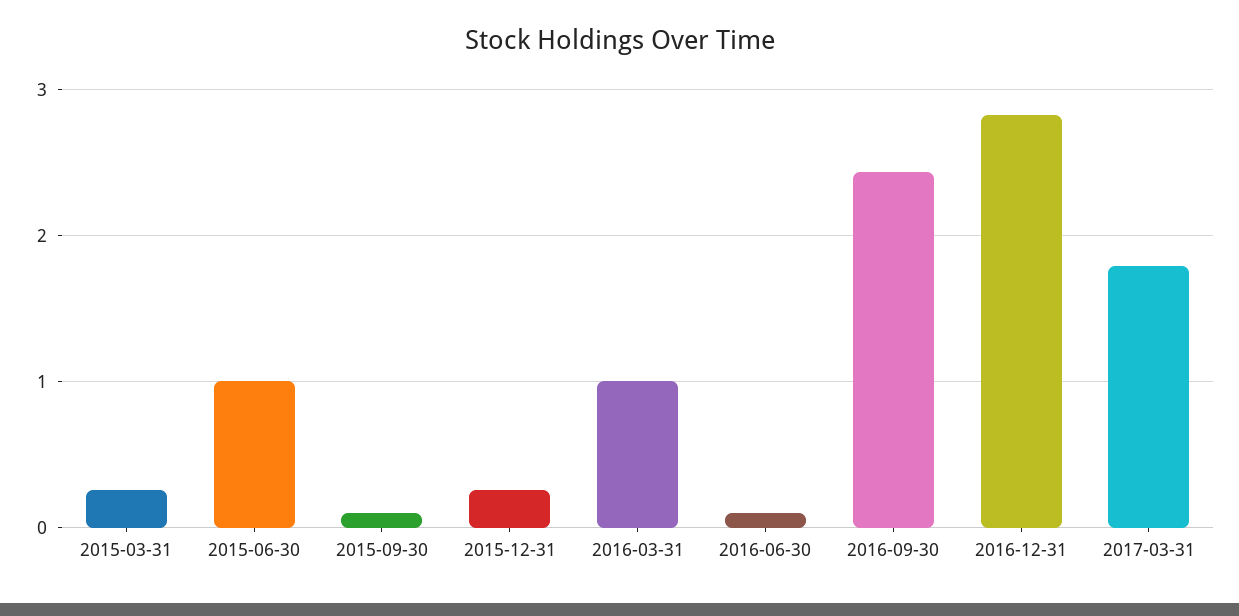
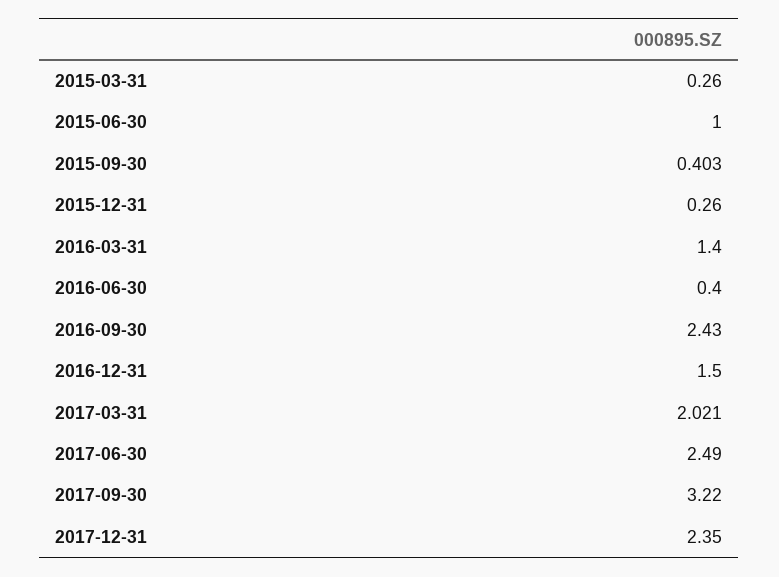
2015-09-30: 0.1 -> 0.403
2016-03-31: 1 -> 1.4
2016-06-30: 0.1 -> 0.4
2016-12-31: 2.8 -> 1.5
2017-03-31: 1.8 -> 2.021
2017-06-30: none -> 2.49
2017-09-30: none -> 3.22
2017-12-31: none -> 2.35

